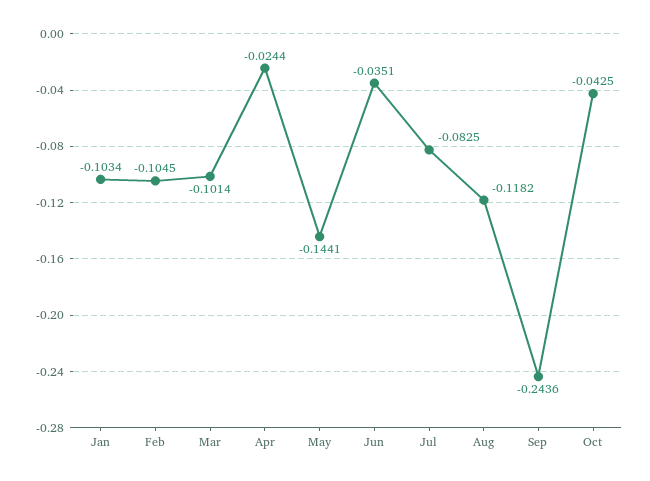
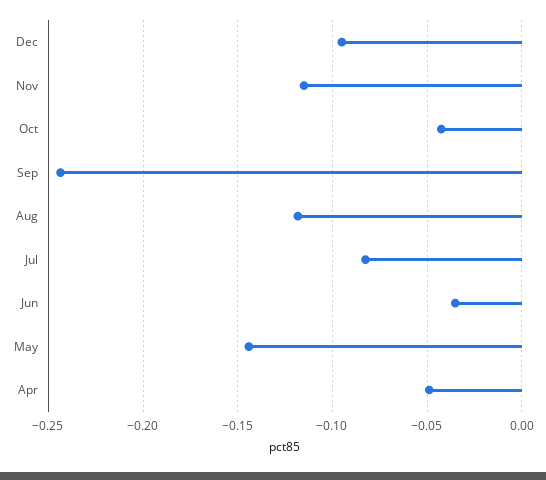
Jan: -0.1034 -> none
Feb: -0.1045 -> none
Mar: -0.1014 -> none
Apr: -0.0244 -> -0.05
Dec: none -> -0.095
Nov: none -> -0.115

